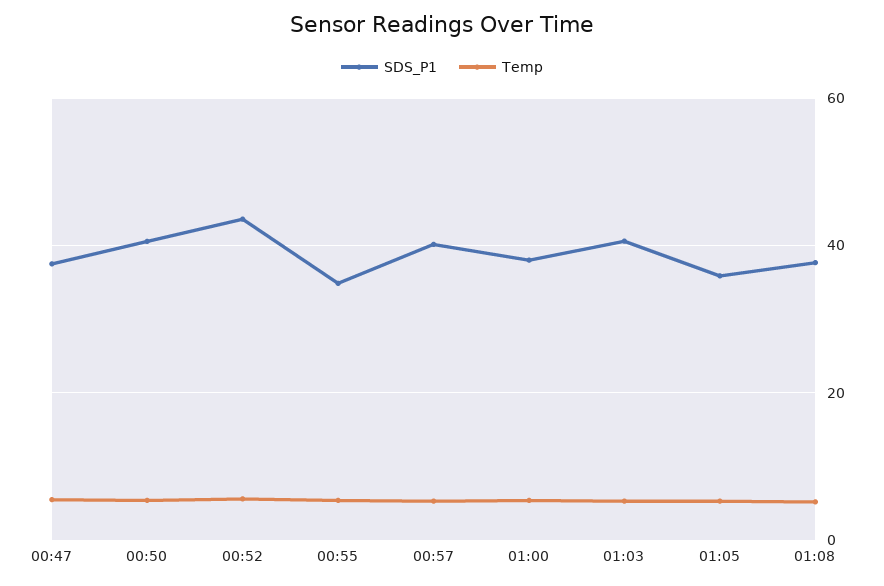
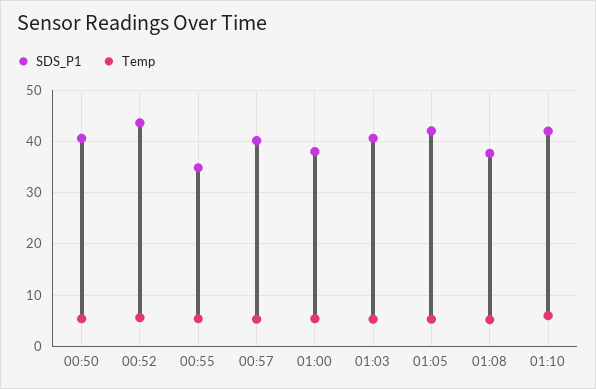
SDS_P1, 00:47: 38 -> none
Temp, 00:47: 6 -> none
SDS_P1, 01:05: 36 -> 42
SDS_P1, 01:10: none -> 42
Temp, 01:10: none -> 6

